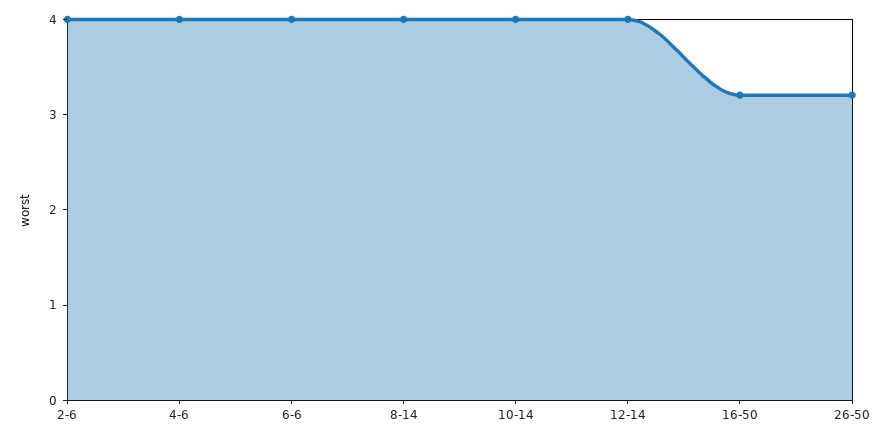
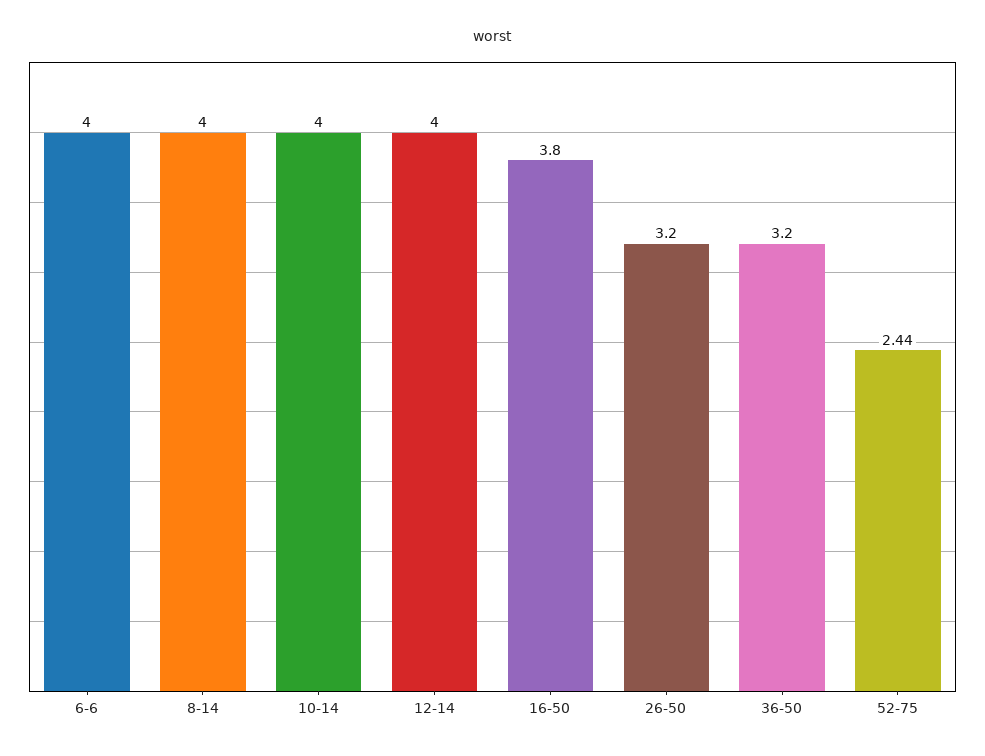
2-6: 4 -> none
4-6: 4 -> none
16-50: 3.2 -> 3.8
36-50: none -> 3.2
52-75: none -> 2.44

